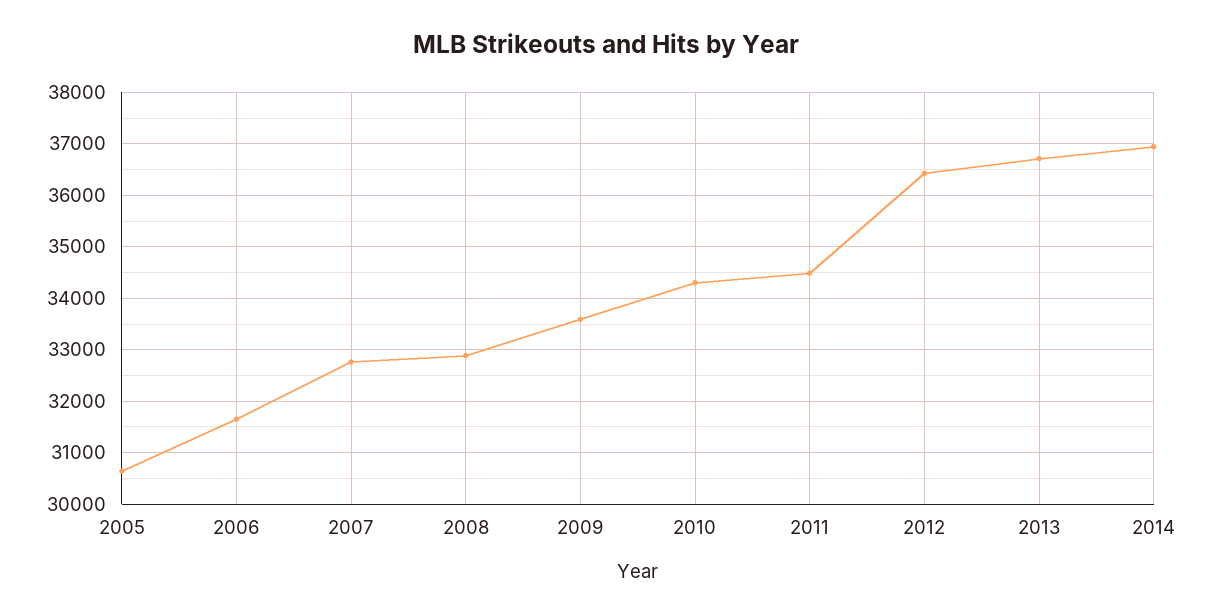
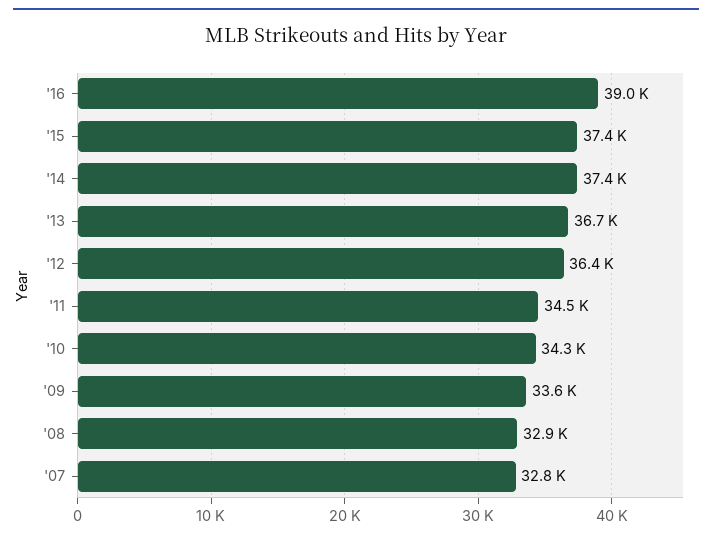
2005: 30600 -> none
2006: 31600 -> none
2014: 37000 -> 37400
'16: none -> 39000
'15: none -> 37400

